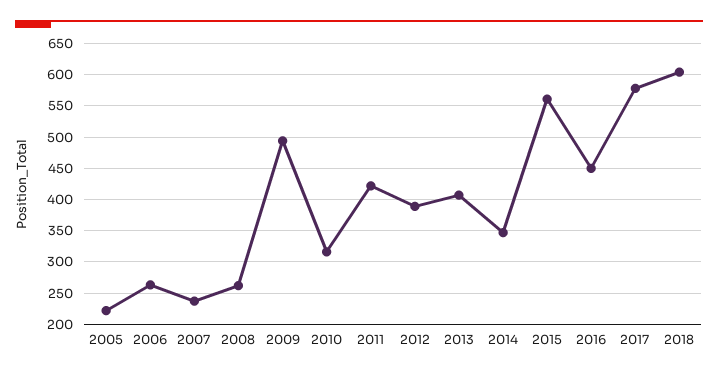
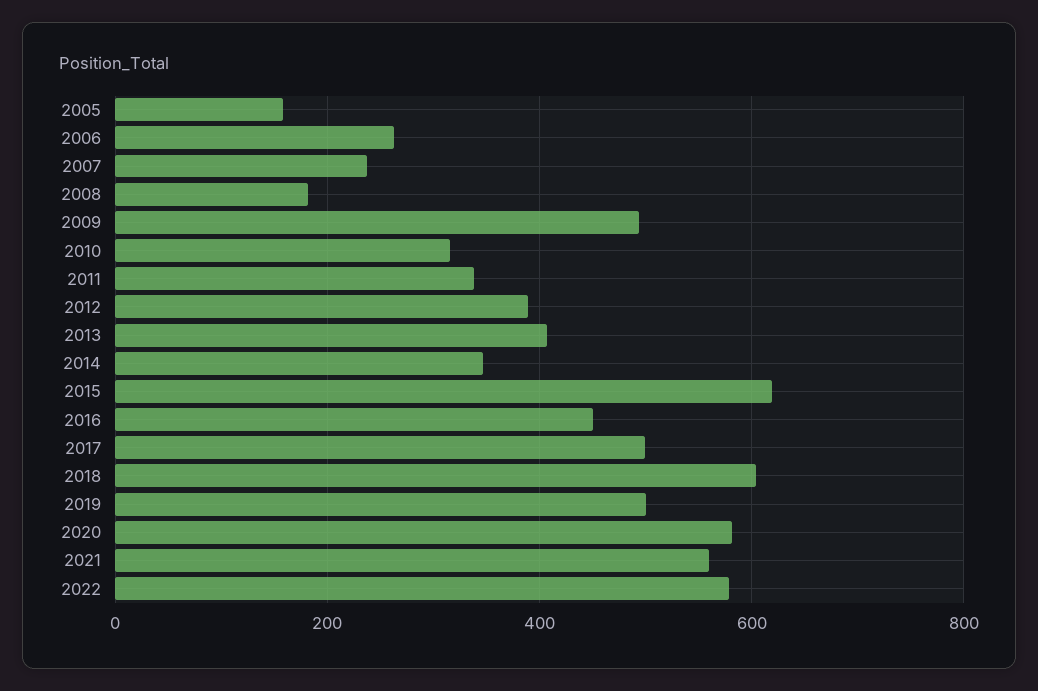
2005: 220 -> 160
2008: 260 -> 180
2011: 420 -> 340
2015: 560 -> 620
2017: 580 -> 500
2019: none -> 500
2020: none -> 580
2021: none -> 560
2022: none -> 580

